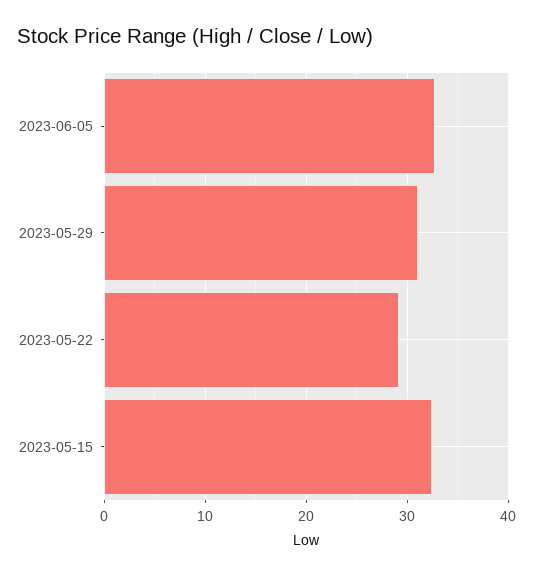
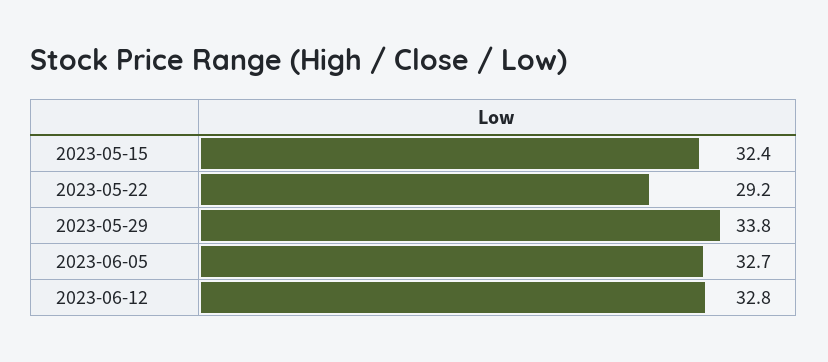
2023-05-29: 31 -> 33.8
2023-06-12: none -> 32.8

